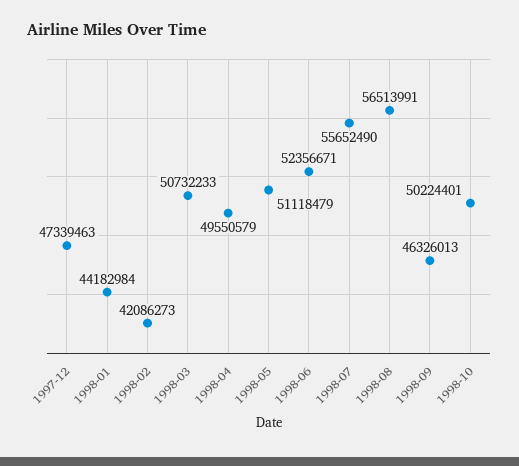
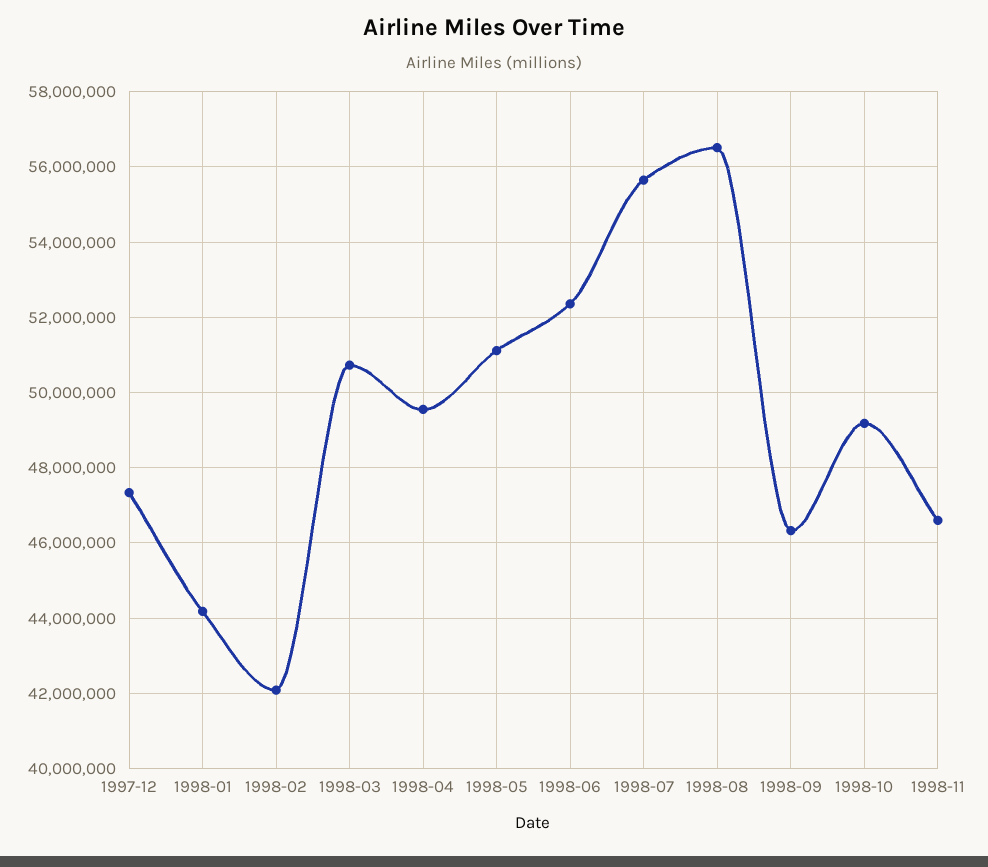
1998-10: 50224401 -> 49200000
1998-11: none -> 46600000

